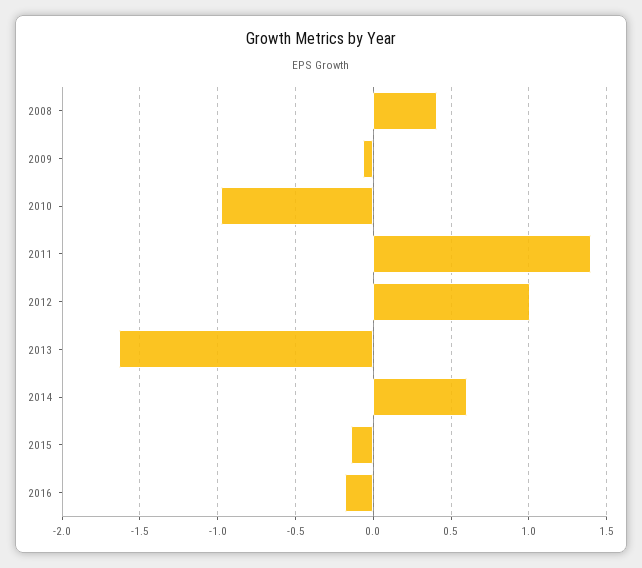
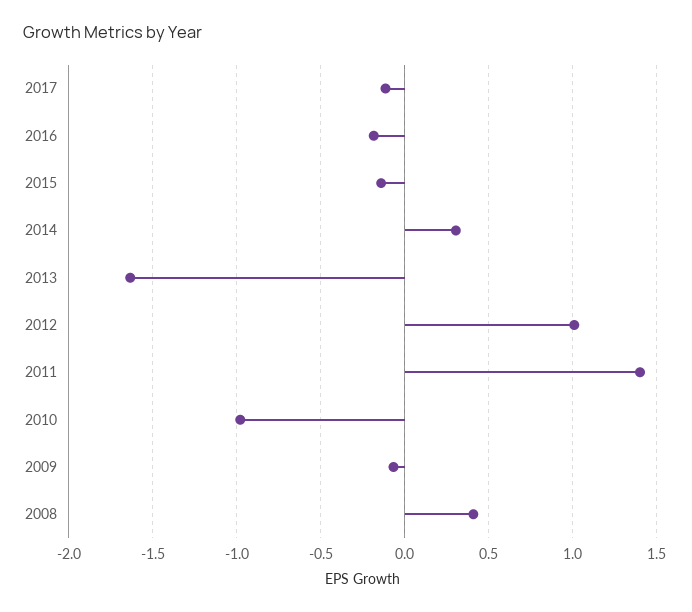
2014: 0.6 -> 0.3
2017: none -> -0.1

